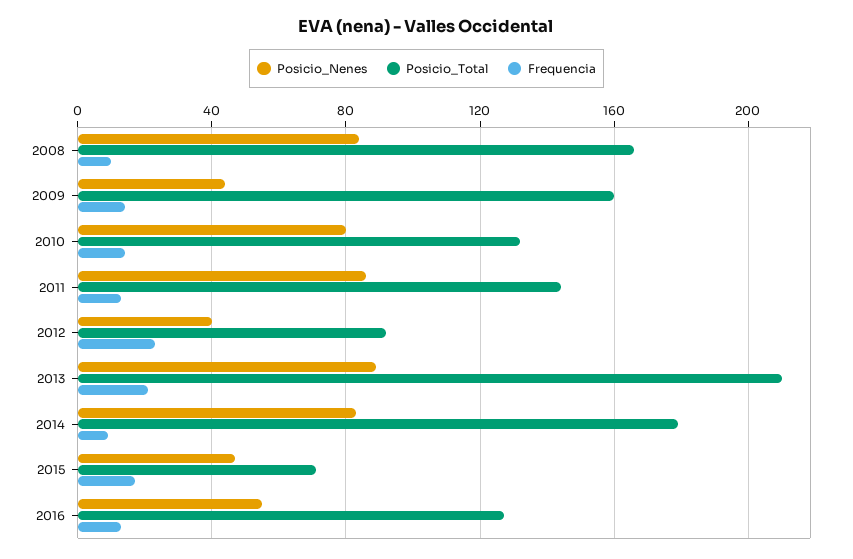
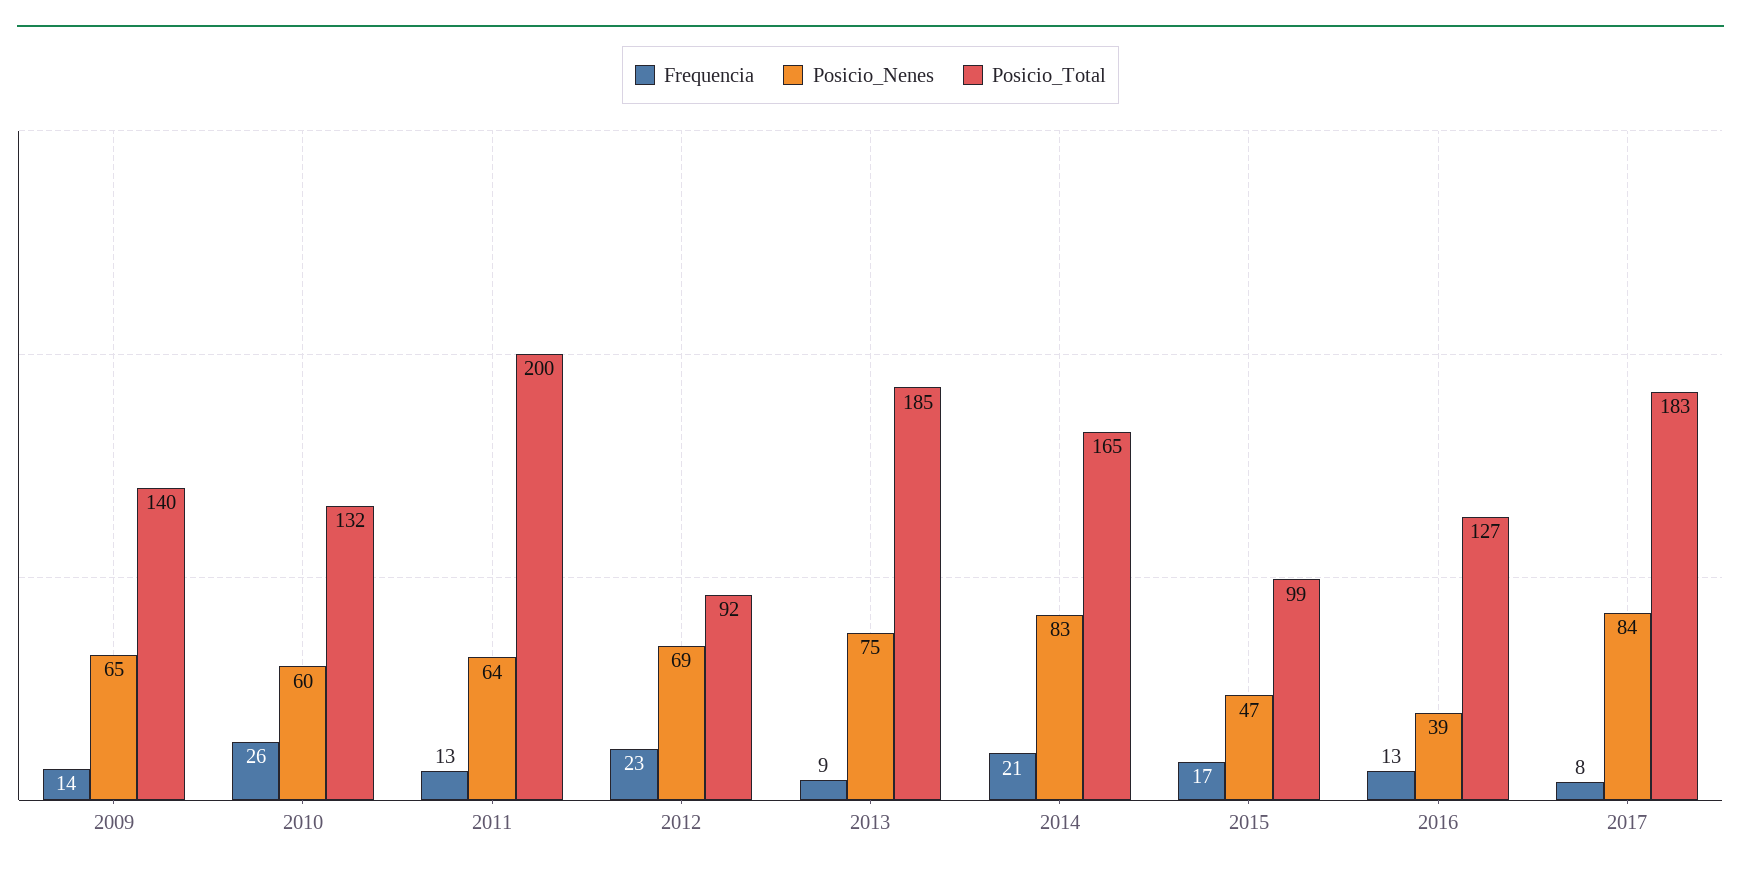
Posicio_Nenes, 2008: 85 -> none
Posicio_Total, 2008: 165 -> none
Frequencia, 2008: 10 -> none
Posicio_Nenes, 2009: 45 -> 65
Posicio_Total, 2009: 160 -> 140
Posicio_Nenes, 2010: 80 -> 60
Frequencia, 2010: 15 -> 26
Posicio_Nenes, 2011: 85 -> 64
Posicio_Total, 2011: 145 -> 200
Posicio_Nenes, 2012: 40 -> 69
Posicio_Nenes, 2013: 90 -> 75
Posicio_Total, 2013: 210 -> 185
Frequencia, 2013: 20 -> 9
Posicio_Total, 2014: 180 -> 165
Frequencia, 2014: 10 -> 21
Posicio_Total, 2015: 70 -> 99
Posicio_Nenes, 2016: 55 -> 39
Frequencia, 2017: none -> 8
Posicio_Nenes, 2017: none -> 84
Posicio_Total, 2017: none -> 183

